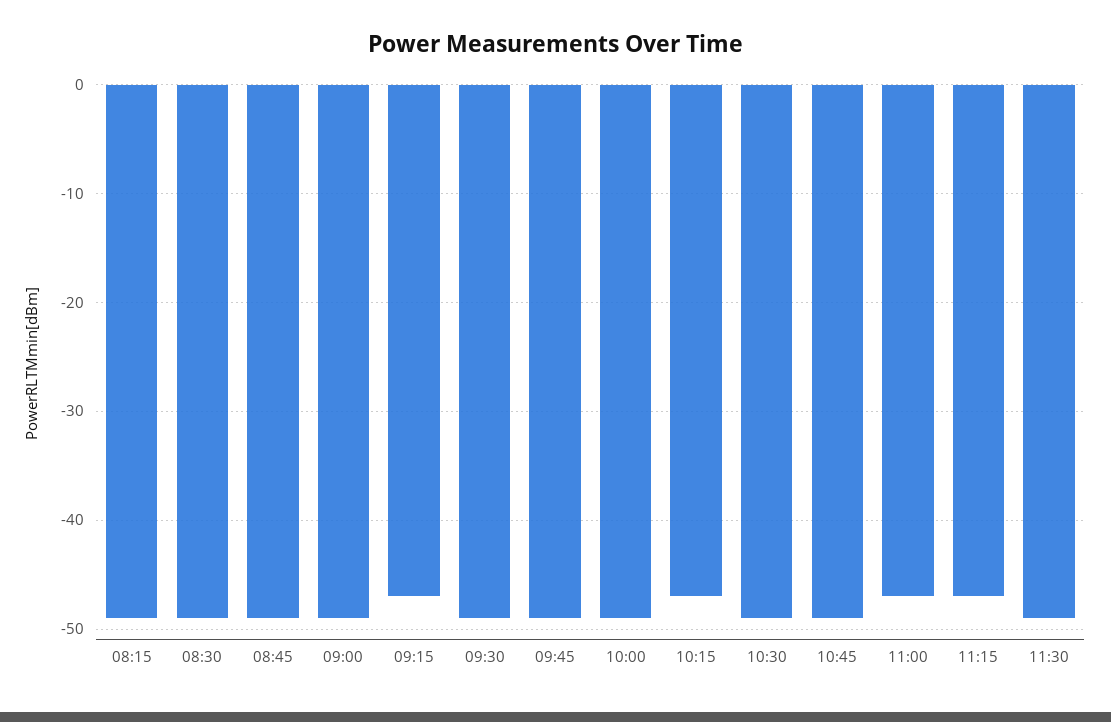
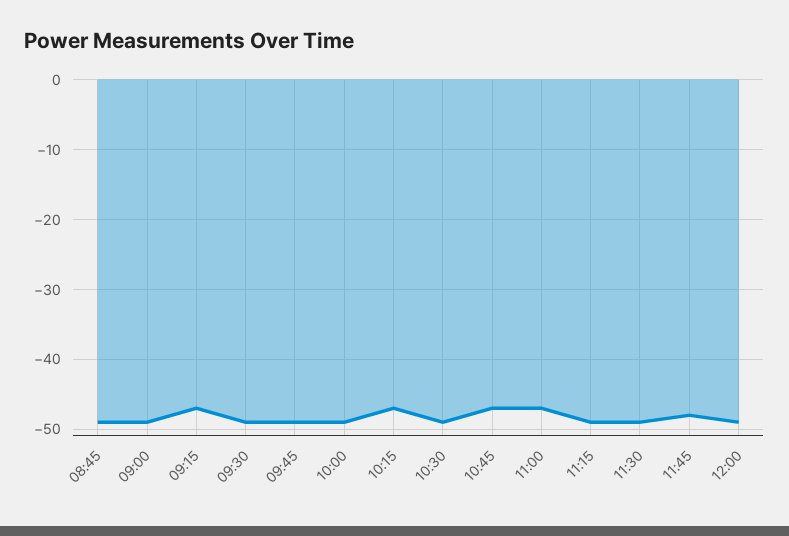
08:15: -49 -> none
08:30: -49 -> none
10:45: -49 -> -47
11:15: -47 -> -49
11:45: none -> -48
12:00: none -> -49

